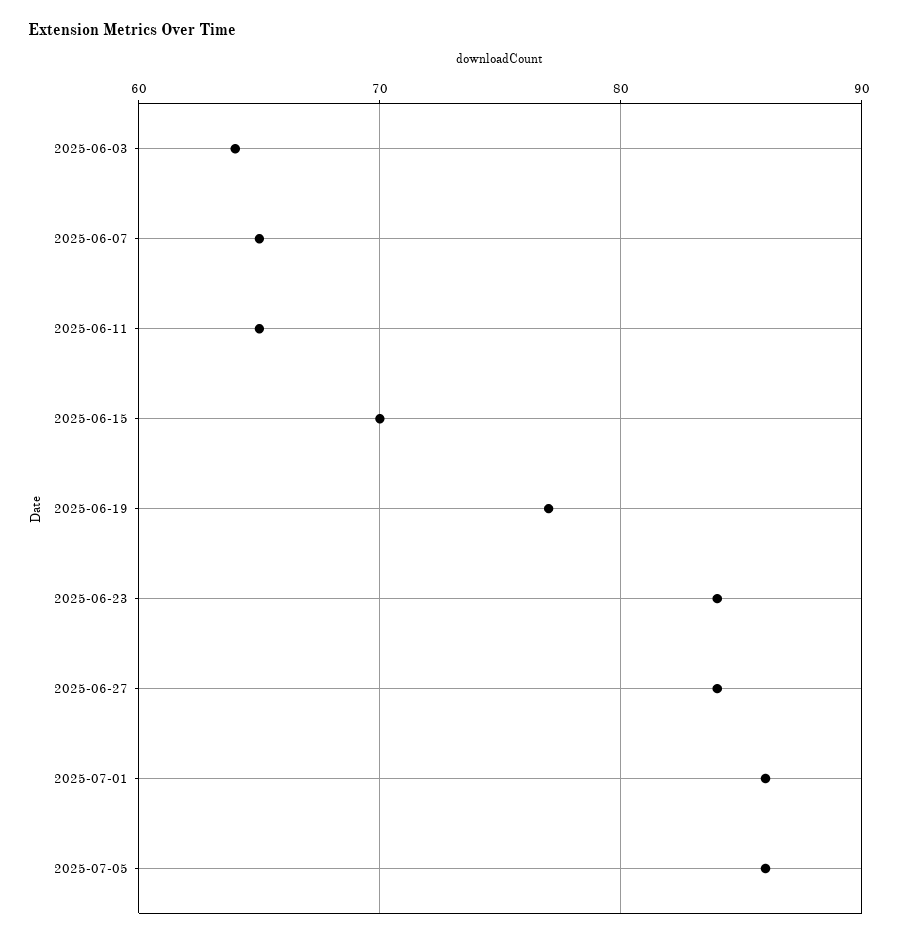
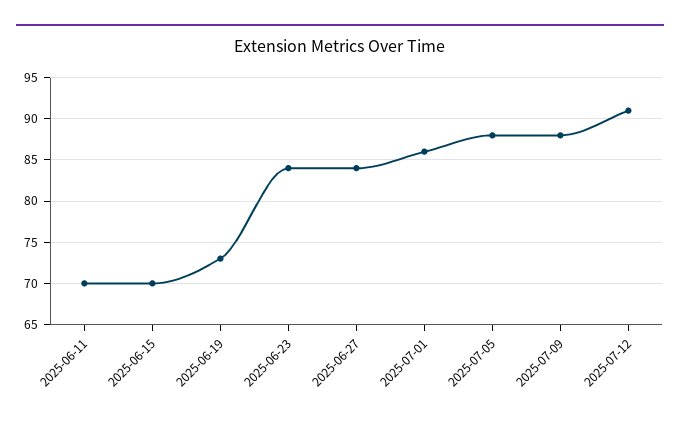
2025-06-03: 64 -> none
2025-06-07: 65 -> none
2025-06-11: 65 -> 70
2025-06-19: 77 -> 73
2025-07-05: 86 -> 88
2025-07-09: none -> 88
2025-07-12: none -> 91

